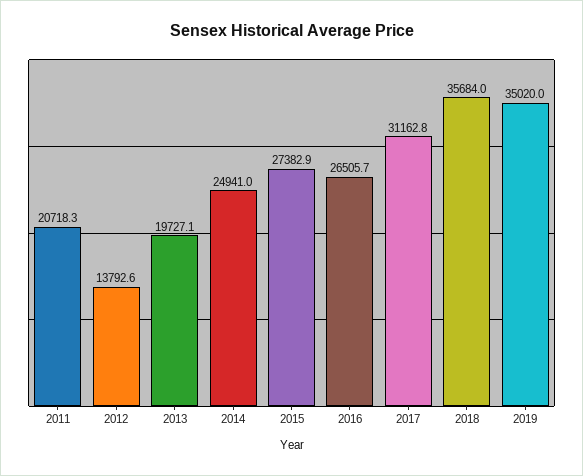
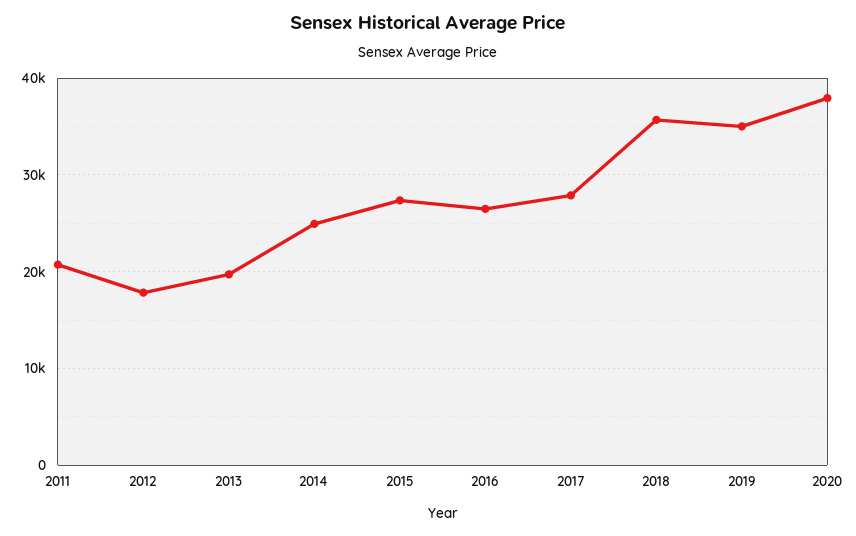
2012: 13792.6 -> 18000
2017: 31162.8 -> 28000
2020: none -> 38000

